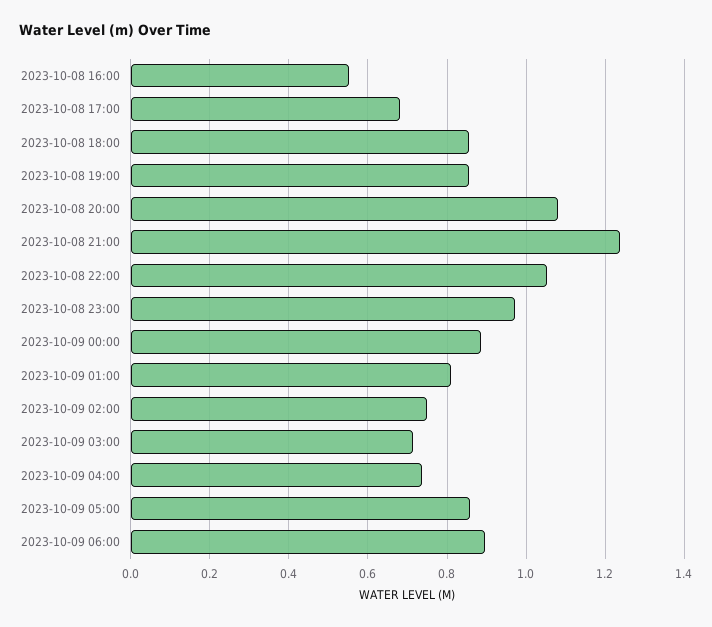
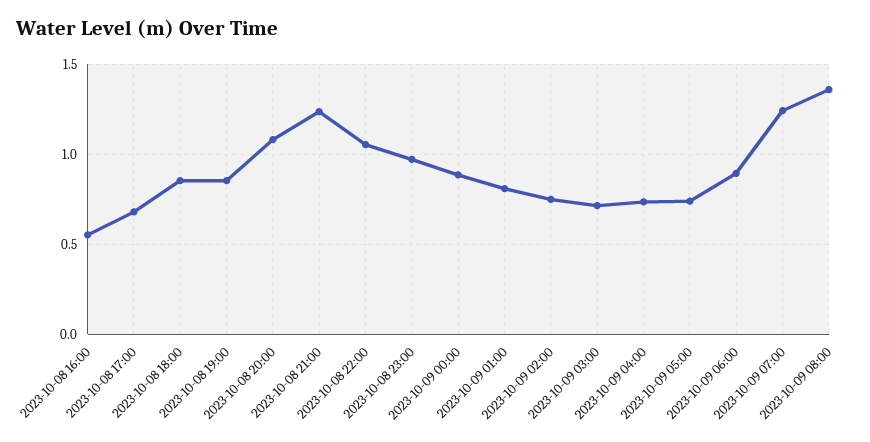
2023-10-09 05:00: 0.86 -> 0.75
2023-10-09 07:00: none -> 1.25
2023-10-09 08:00: none -> 1.35

